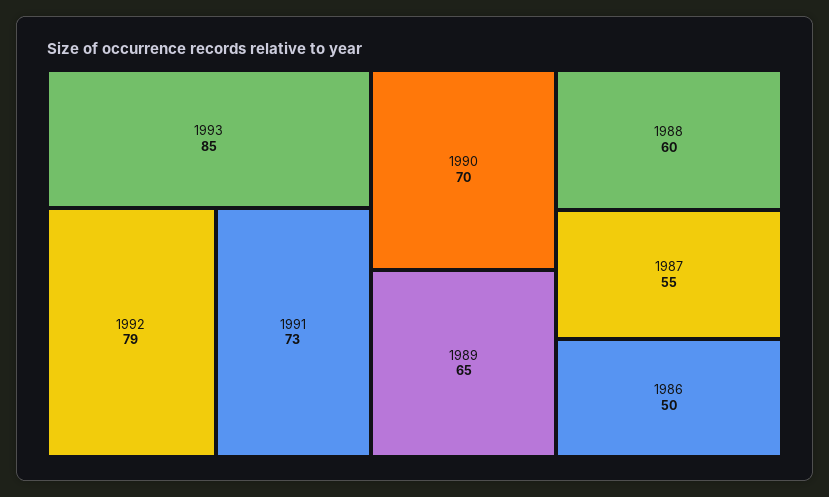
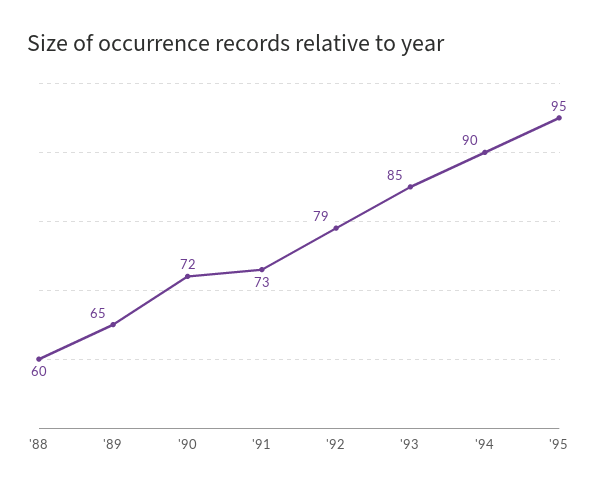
1990: 70 -> 72
1987: 55 -> none
1986: 50 -> none
'94: none -> 90
'95: none -> 95

